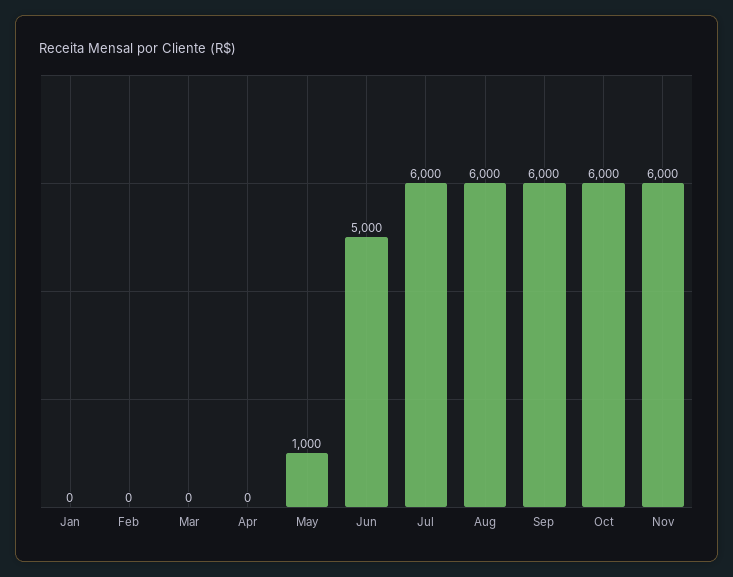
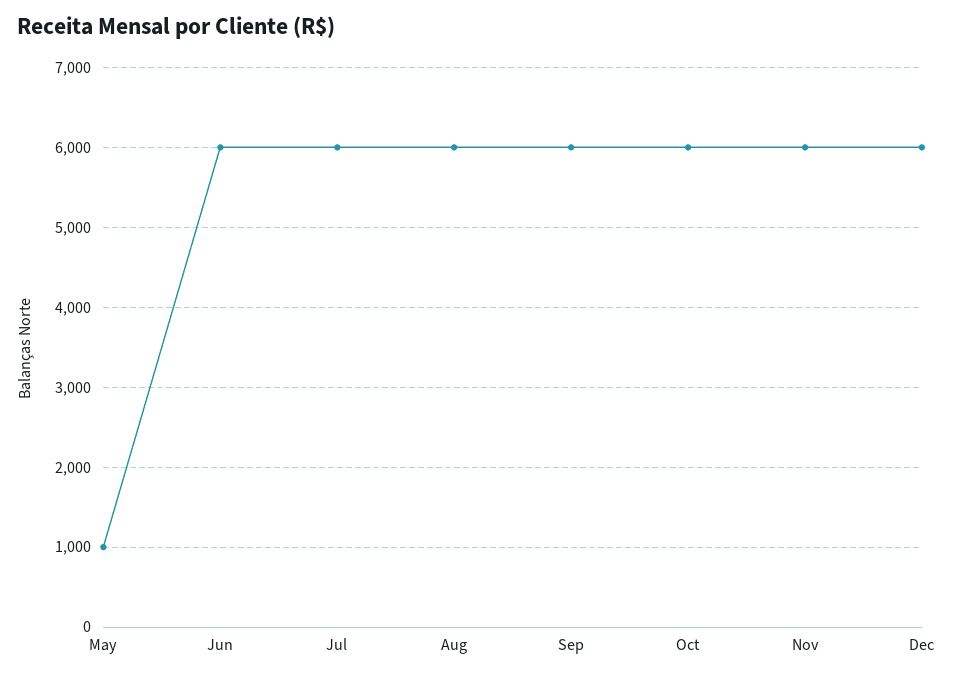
Jan: 0 -> none
Feb: 0 -> none
Mar: 0 -> none
Apr: 0 -> none
Jun: 5000 -> 6000
Dec: none -> 6000

